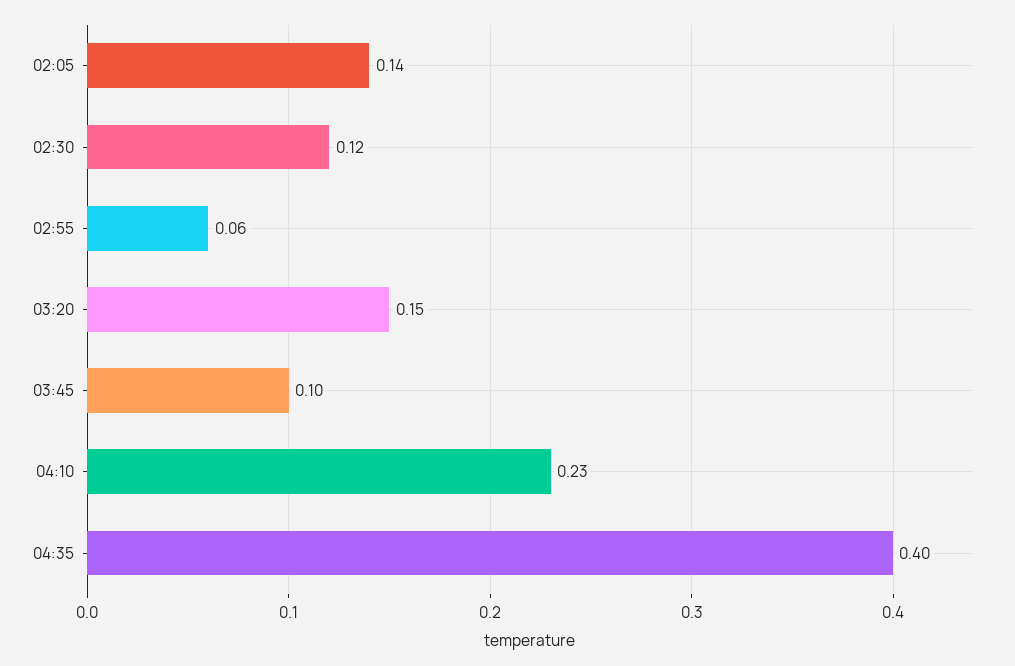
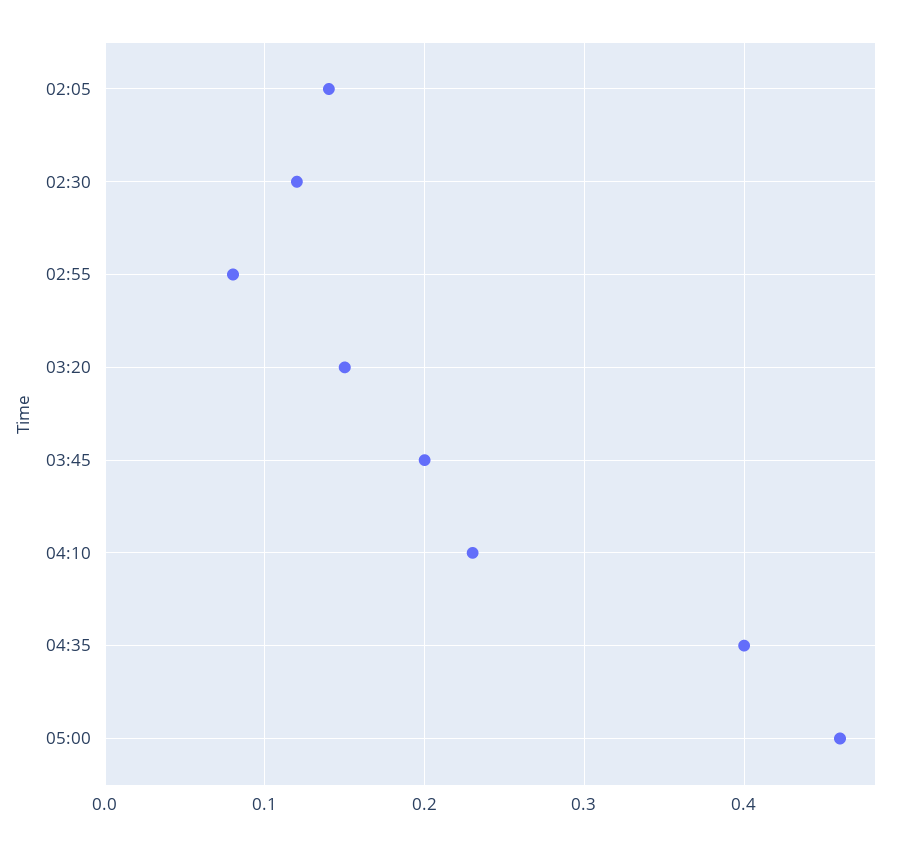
02:55: 0.06 -> 0.08
03:45: 0.1 -> 0.2
05:00: none -> 0.46

